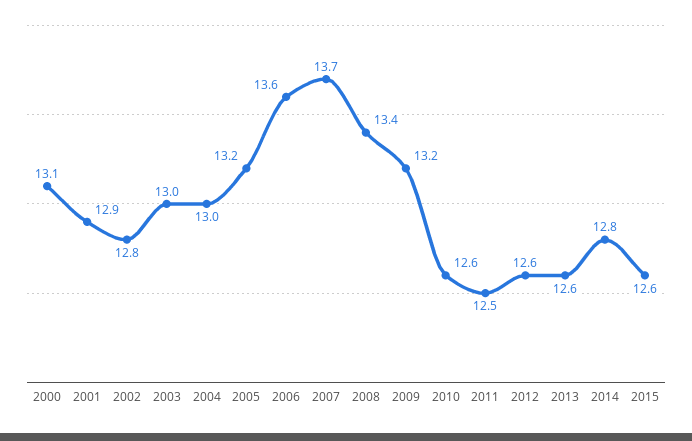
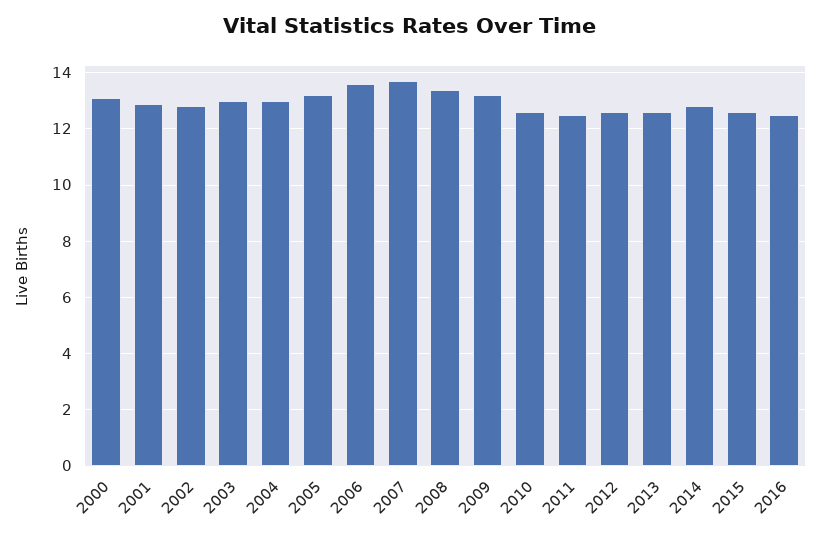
2016: none -> 12.5

